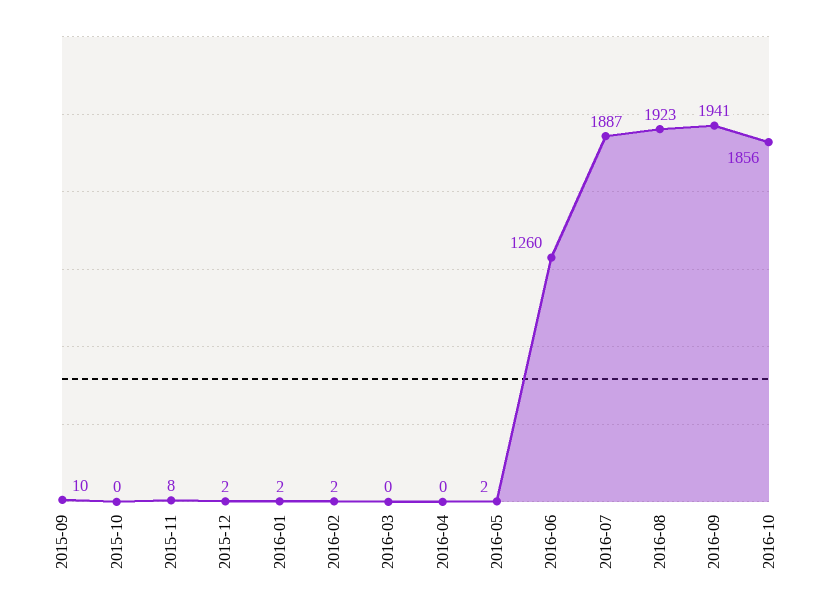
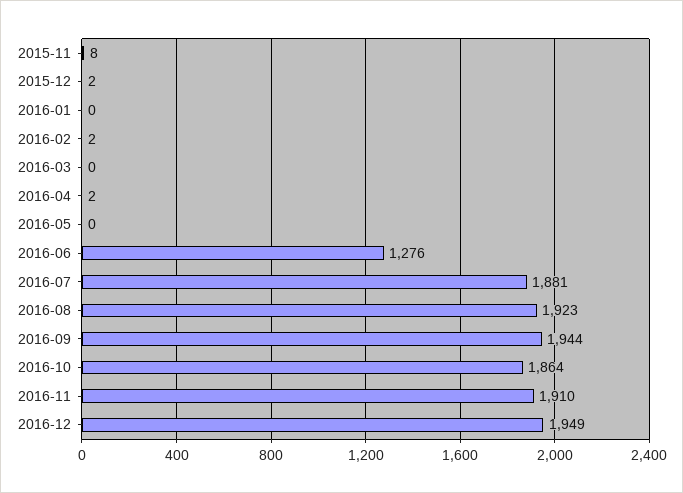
2015-09: 10 -> none
2015-10: 0 -> none
2016-01: 2 -> 0
2016-04: 0 -> 2
2016-05: 2 -> 0
2016-06: 1260 -> 1276
2016-07: 1887 -> 1881
2016-09: 1941 -> 1944
2016-10: 1856 -> 1864
2016-11: none -> 1910
2016-12: none -> 1949

